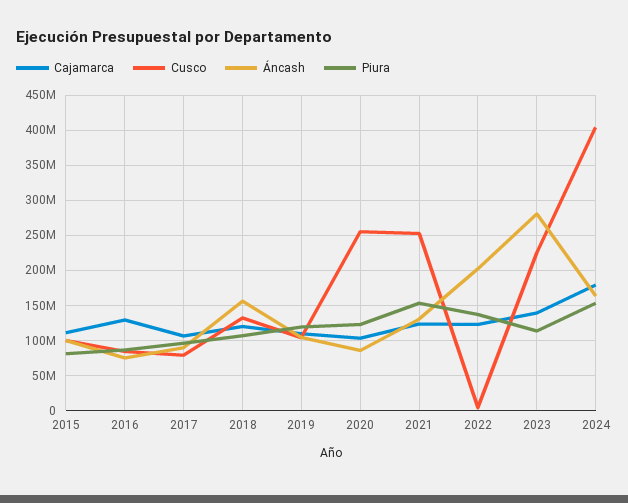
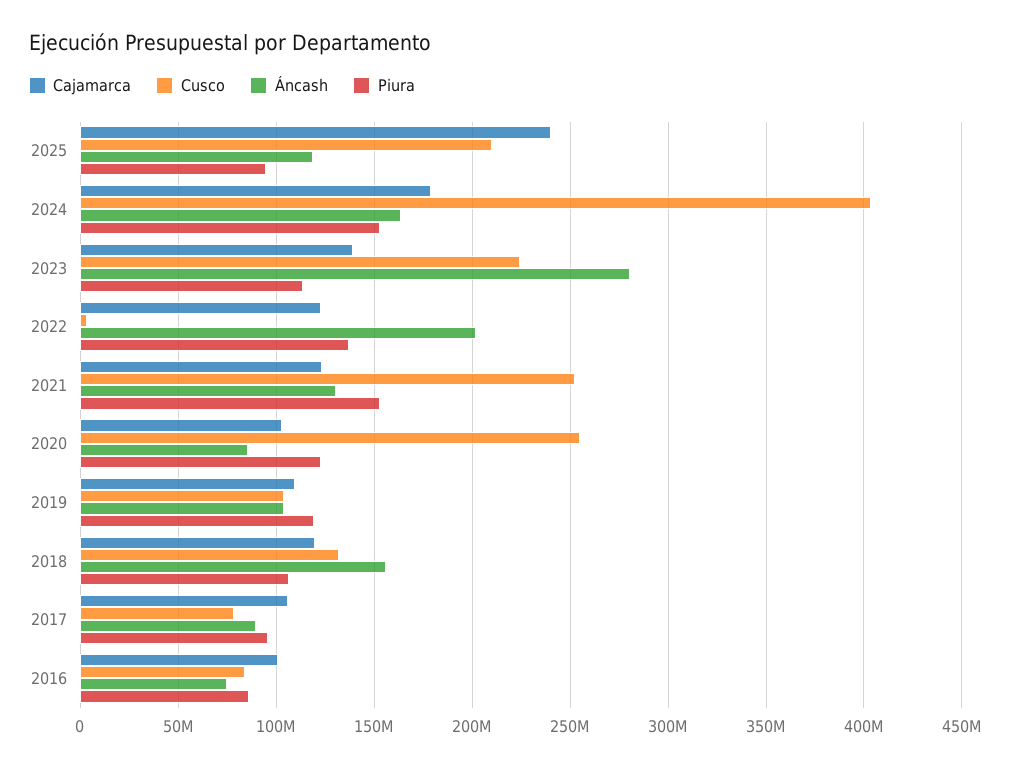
Cajamarca, 2015: 110000000 -> none
Cusco, 2015: 100000000 -> none
Áncash, 2015: 100000000 -> none
Piura, 2015: 80000000 -> none
Cajamarca, 2016: 130000000 -> 100000000
Cajamarca, 2025: none -> 240000000
Cusco, 2025: none -> 210000000
Áncash, 2025: none -> 120000000
Piura, 2025: none -> 95000000

